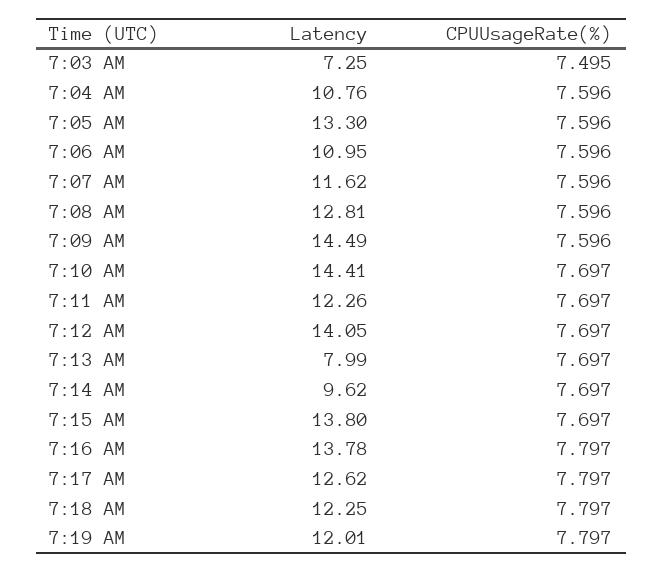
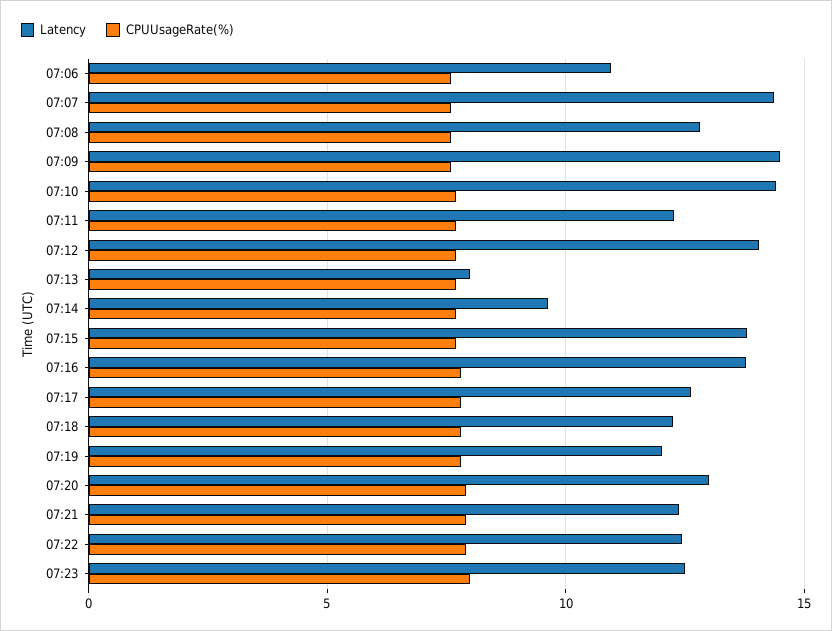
Latency, 7:03 AM: 7.25 -> none
CPUUsageRate(%), 7:03 AM: 7.495 -> none
Latency, 7:04 AM: 10.76 -> none
CPUUsageRate(%), 7:04 AM: 7.596 -> none
Latency, 7:05 AM: 13.3 -> none
CPUUsageRate(%), 7:05 AM: 7.596 -> none
Latency, 7:07 AM: 11.62 -> 14.5
Latency, 07:20: none -> 13
CPUUsageRate(%), 07:20: none -> 8
Latency, 07:21: none -> 12.5
CPUUsageRate(%), 07:21: none -> 8
Latency, 07:22: none -> 12.5
CPUUsageRate(%), 07:22: none -> 8
Latency, 07:23: none -> 12.5
CPUUsageRate(%), 07:23: none -> 8

